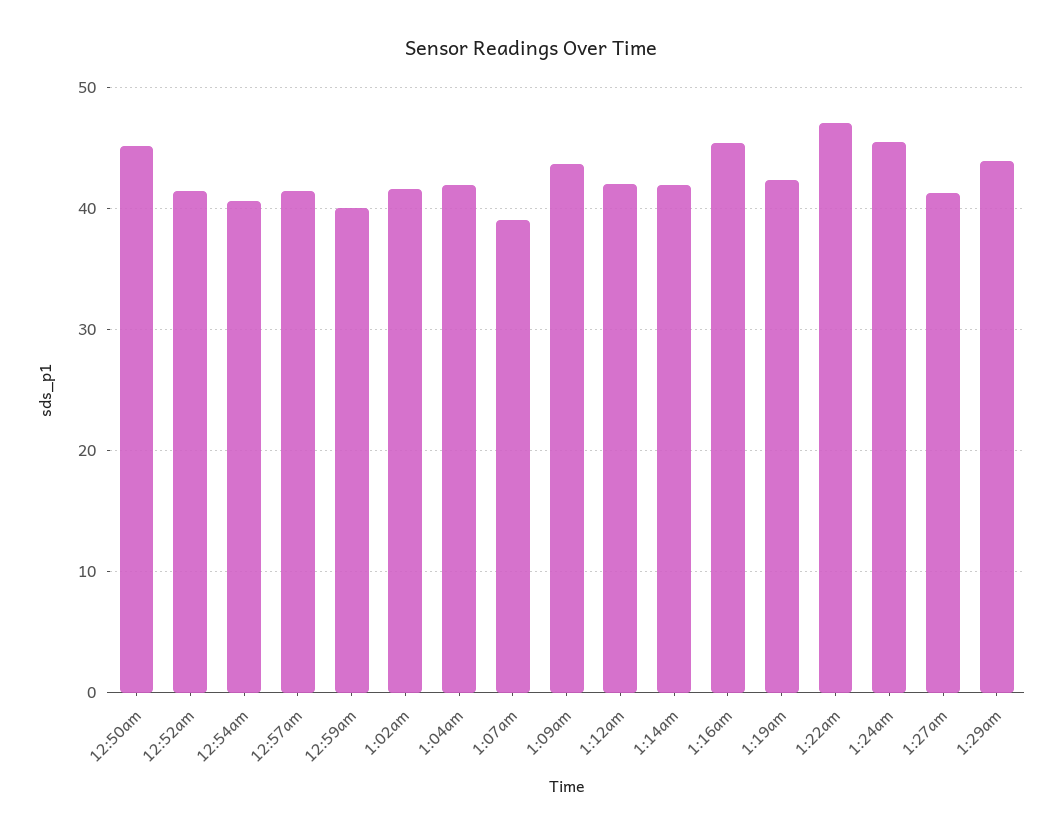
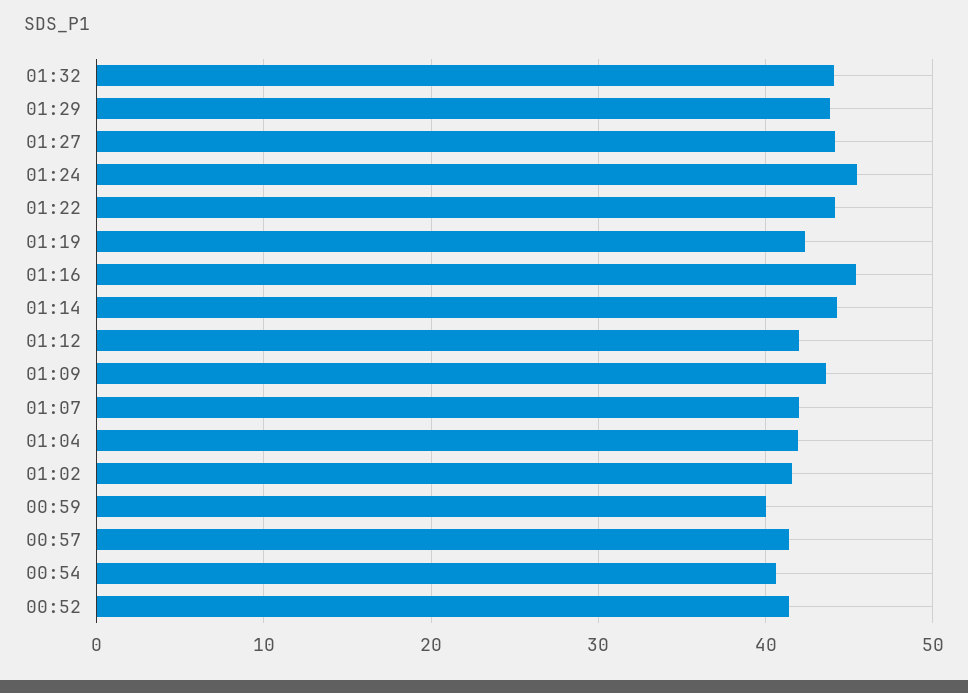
12:50am: 45 -> none
1:07am: 39 -> 42
1:14am: 42 -> 44
1:22am: 47 -> 44
1:27am: 41 -> 44
01:32: none -> 44

